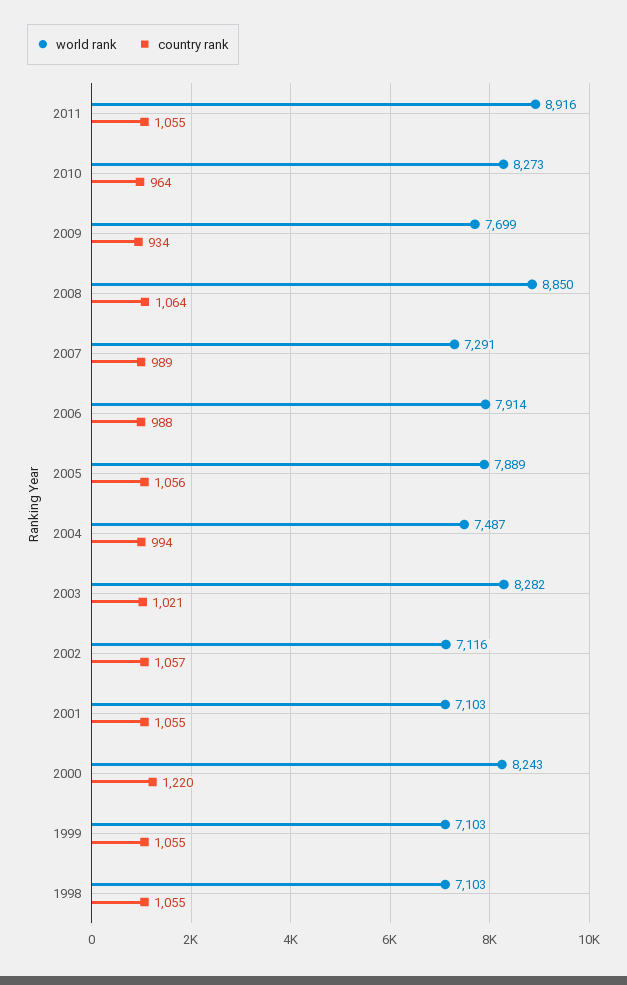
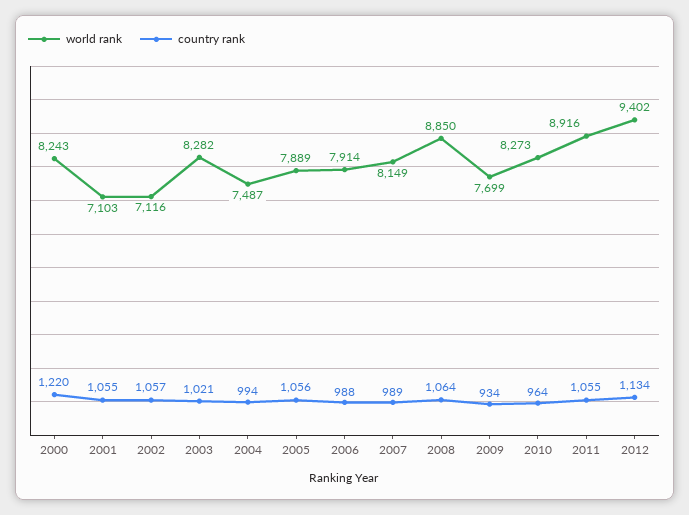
world rank, 2007: 7291 -> 8149
world rank, 1999: 7103 -> none
country rank, 1999: 1055 -> none
world rank, 1998: 7103 -> none
country rank, 1998: 1055 -> none
world rank, 2012: none -> 9402
country rank, 2012: none -> 1134

